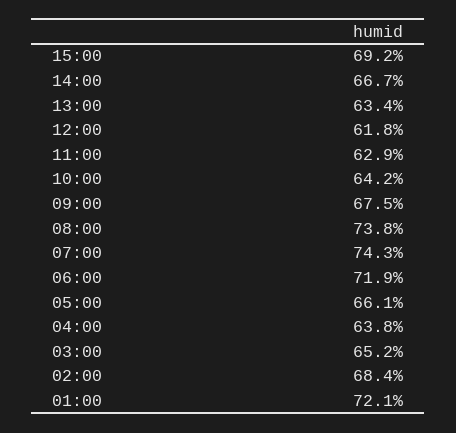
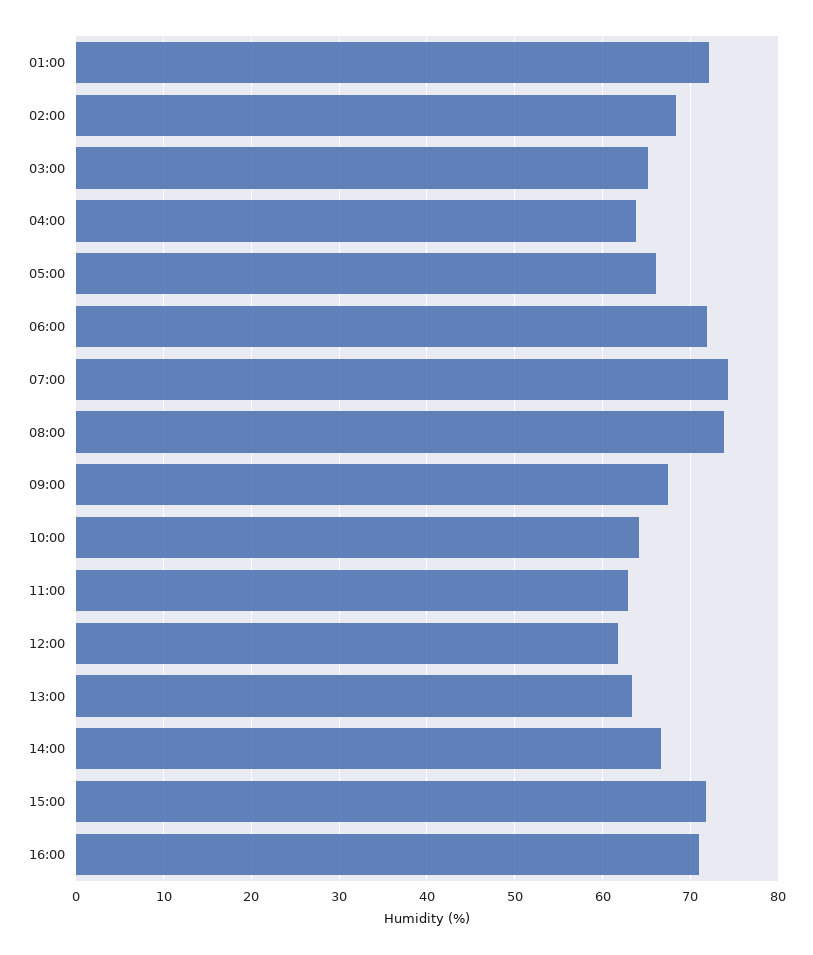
15:00: 69.2 -> 72
16:00: none -> 71

